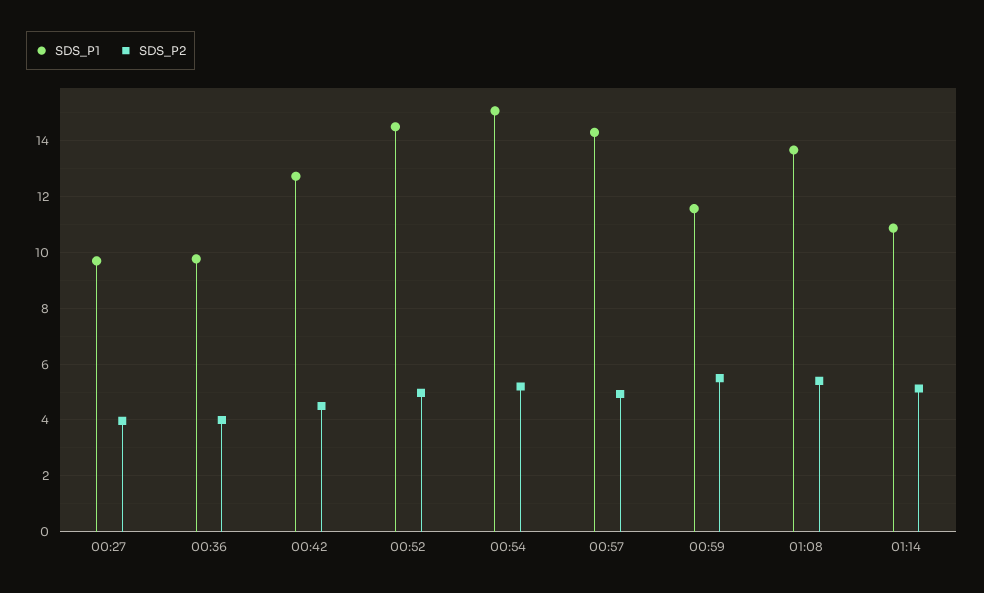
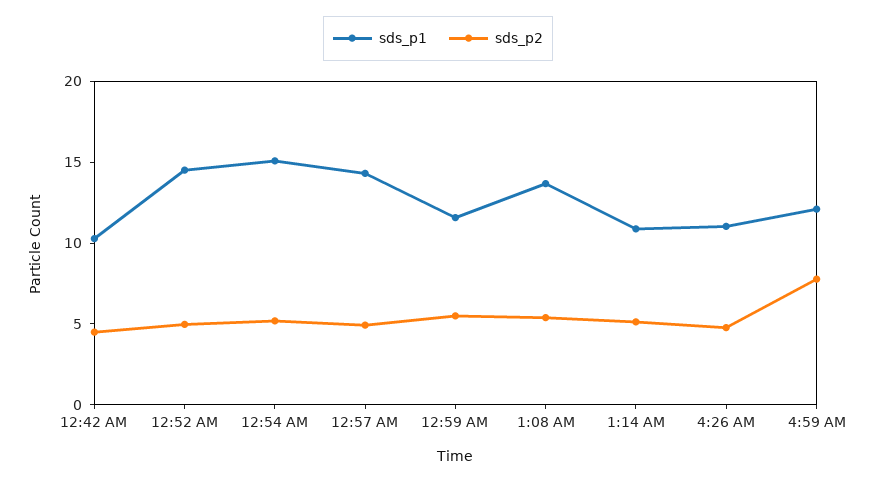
SDS_P1, 00:27: 9.75 -> none
SDS_P2, 00:27: 4 -> none
SDS_P1, 00:36: 9.75 -> none
SDS_P2, 00:36: 4 -> none
SDS_P1, 00:42: 12.75 -> 10
SDS_P1, 4:26 AM: none -> 11
SDS_P2, 4:26 AM: none -> 5
SDS_P1, 4:59 AM: none -> 12
SDS_P2, 4:59 AM: none -> 8

